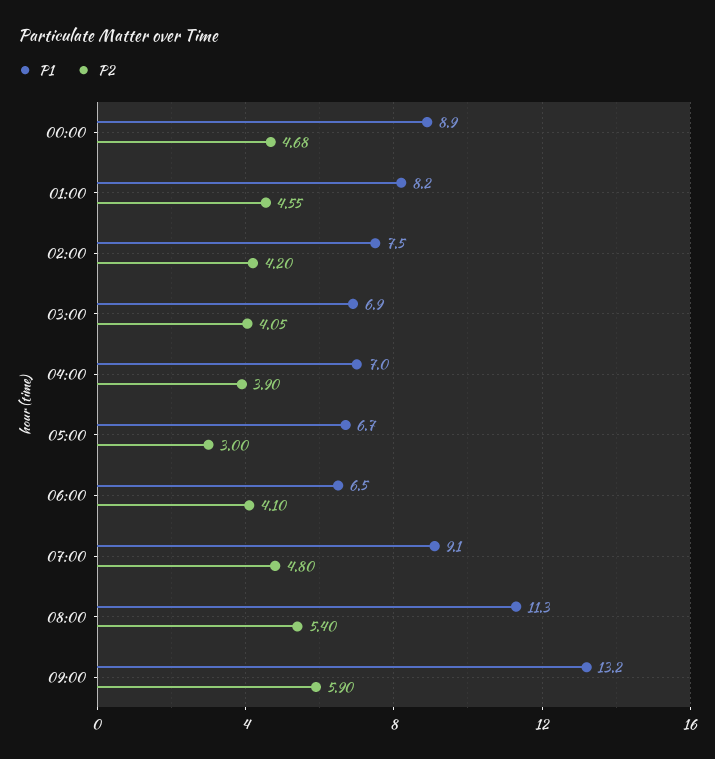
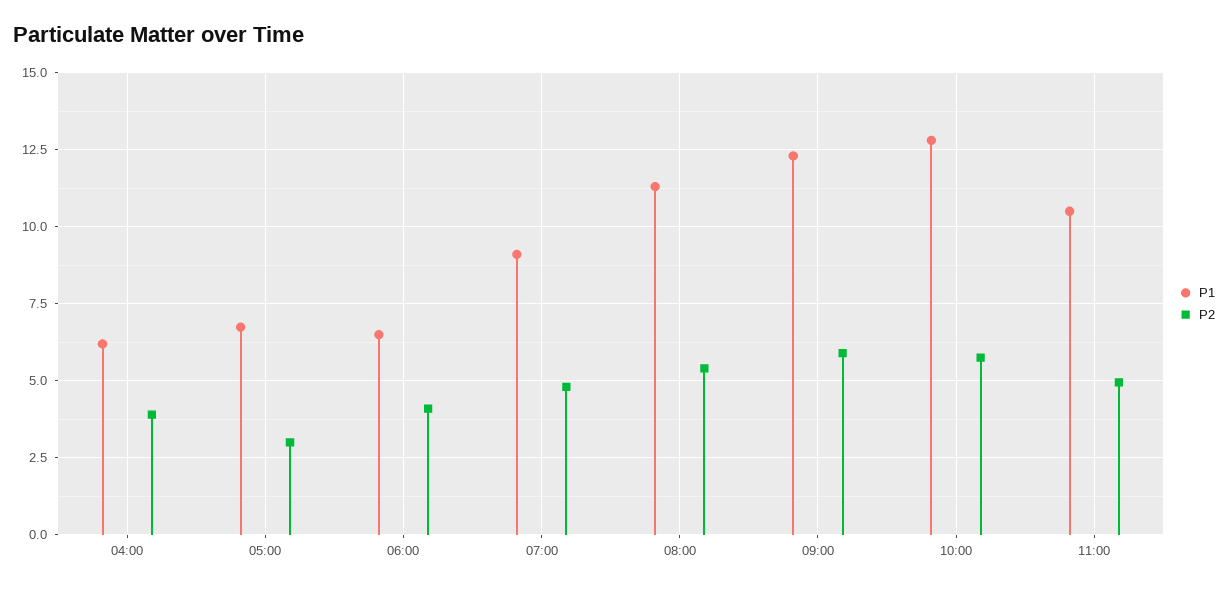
P1, 00:00: 8.9 -> none
P2, 00:00: 4.68 -> none
P1, 01:00: 8.2 -> none
P2, 01:00: 4.55 -> none
P1, 02:00: 7.5 -> none
P2, 02:00: 4.2 -> none
P1, 03:00: 6.9 -> none
P2, 03:00: 4.05 -> none
P1, 04:00: 7 -> 6.25
P1, 09:00: 13.2 -> 12.25
P1, 10:00: none -> 12.75
P2, 10:00: none -> 5.75
P1, 11:00: none -> 10.5
P2, 11:00: none -> 5

